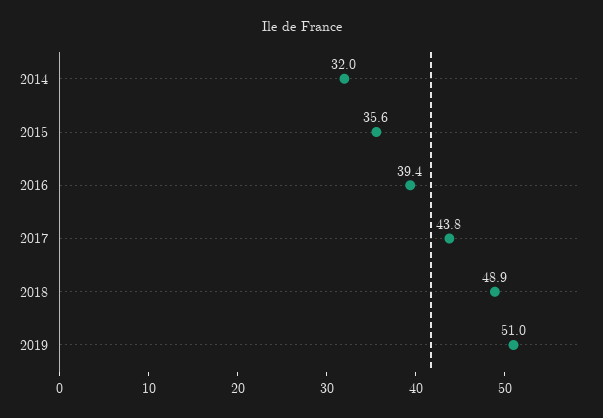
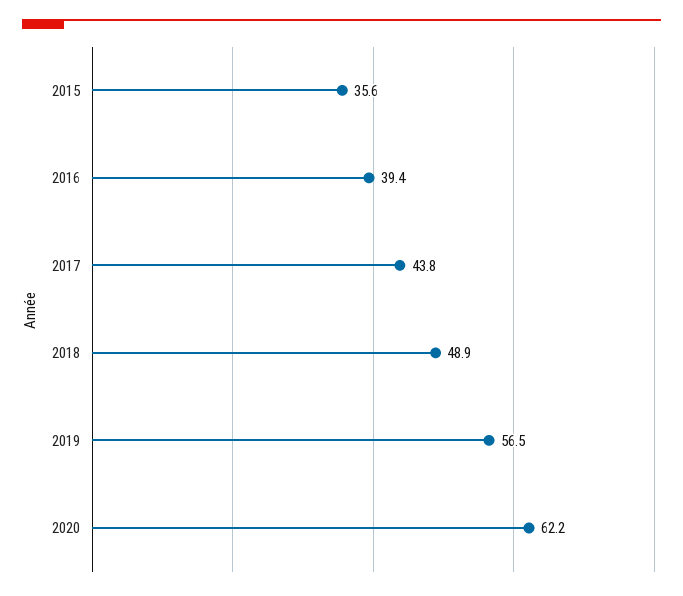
2014: 32 -> none
2019: 51 -> 56.5
2020: none -> 62.2

